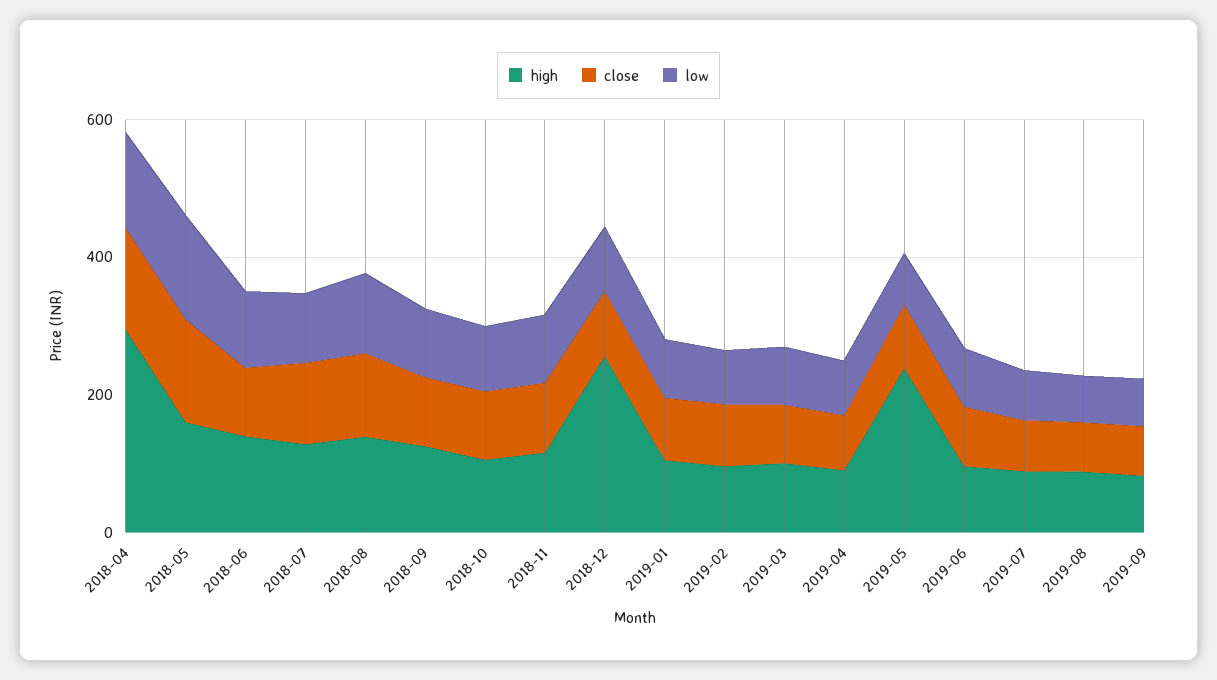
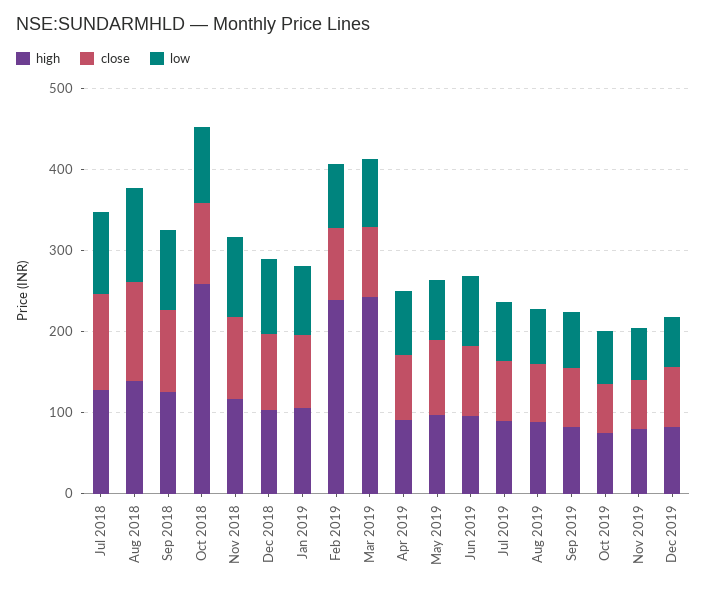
high, 2018-04: 300 -> none
close, 2018-04: 150 -> none
low, 2018-04: 150 -> none
high, 2018-05: 150 -> none
close, 2018-05: 150 -> none
low, 2018-05: 150 -> none
high, 2018-06: 150 -> none
close, 2018-06: 100 -> none
low, 2018-06: 100 -> none
high, 2018-10: 100 -> 260
high, 2018-12: 250 -> 100
high, 2019-02: 100 -> 240
high, 2019-03: 100 -> 240
high, 2019-05: 250 -> 100
high, Oct 2019: none -> 80
close, Oct 2019: none -> 60
low, Oct 2019: none -> 60
high, Nov 2019: none -> 80
close, Nov 2019: none -> 60
low, Nov 2019: none -> 60
high, Dec 2019: none -> 80
close, Dec 2019: none -> 80
low, Dec 2019: none -> 60

